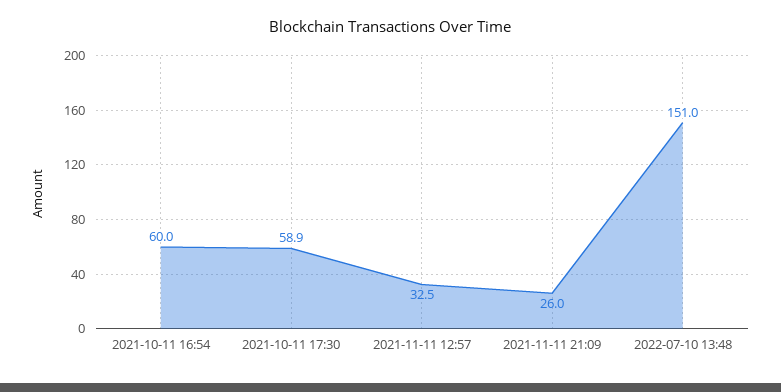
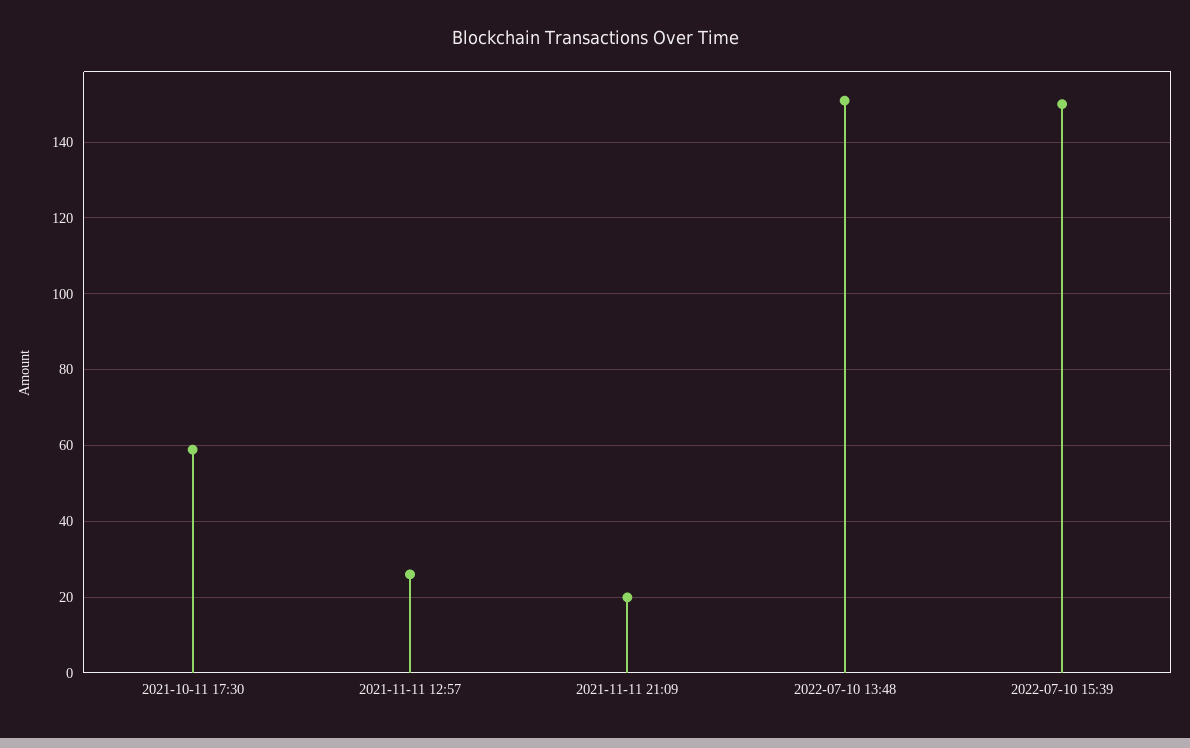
2021-10-11 16:54: 60 -> none
2021-11-11 12:57: 32.5 -> 26
2021-11-11 21:09: 26 -> 20
2022-07-10 15:39: none -> 150

